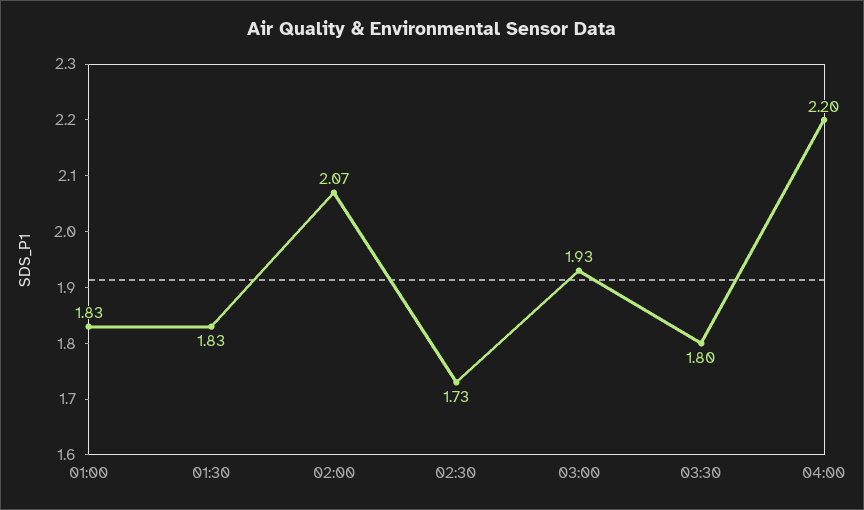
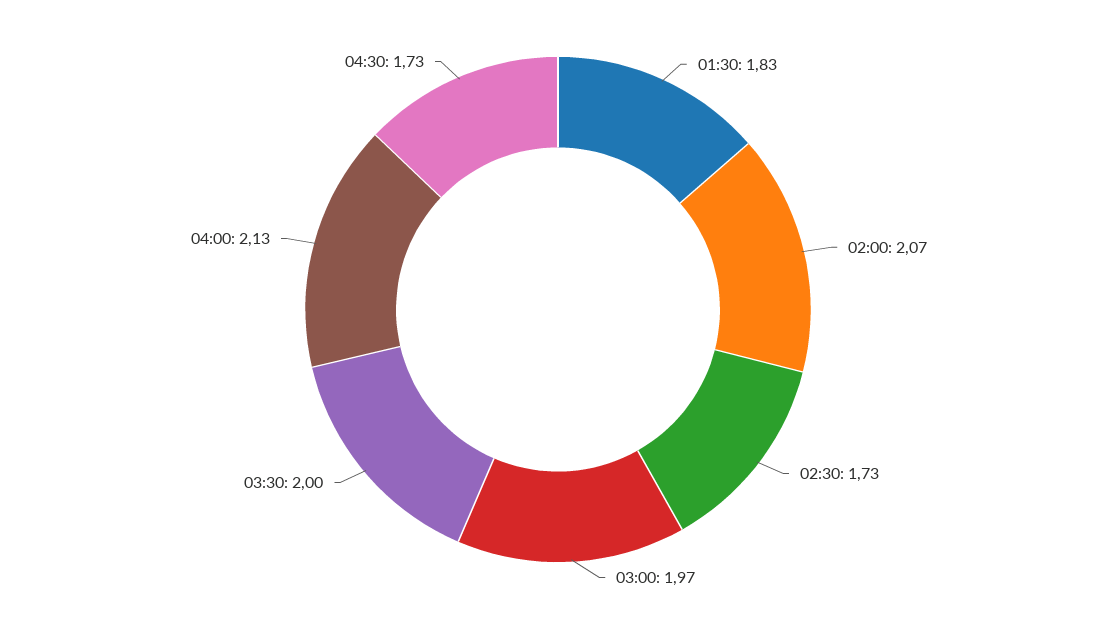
01:00: 1.83 -> none
03:00: 1.93 -> 1.97
03:30: 1.8 -> 2
04:00: 2.2 -> 2.13
04:30: none -> 1.73

